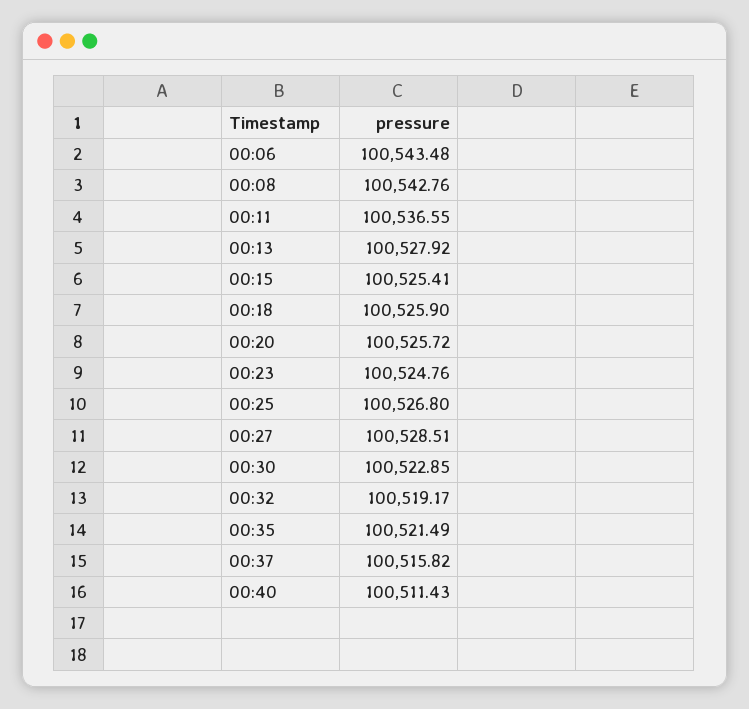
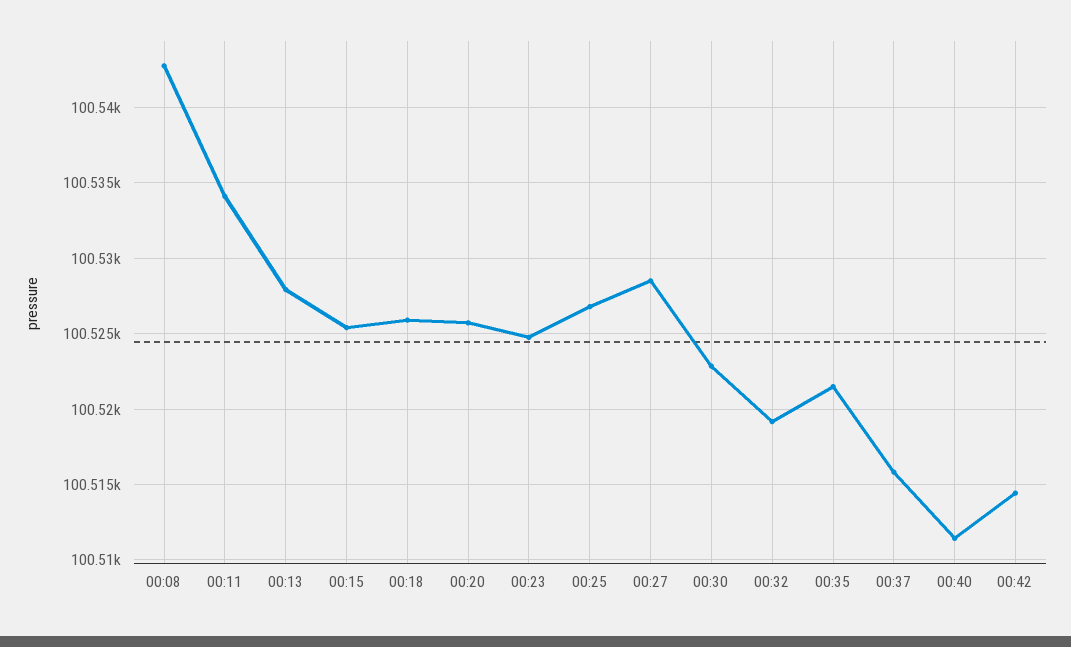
00:06: 100543.48 -> none
00:11: 100536.55 -> 100534
00:42: none -> 100514.5

